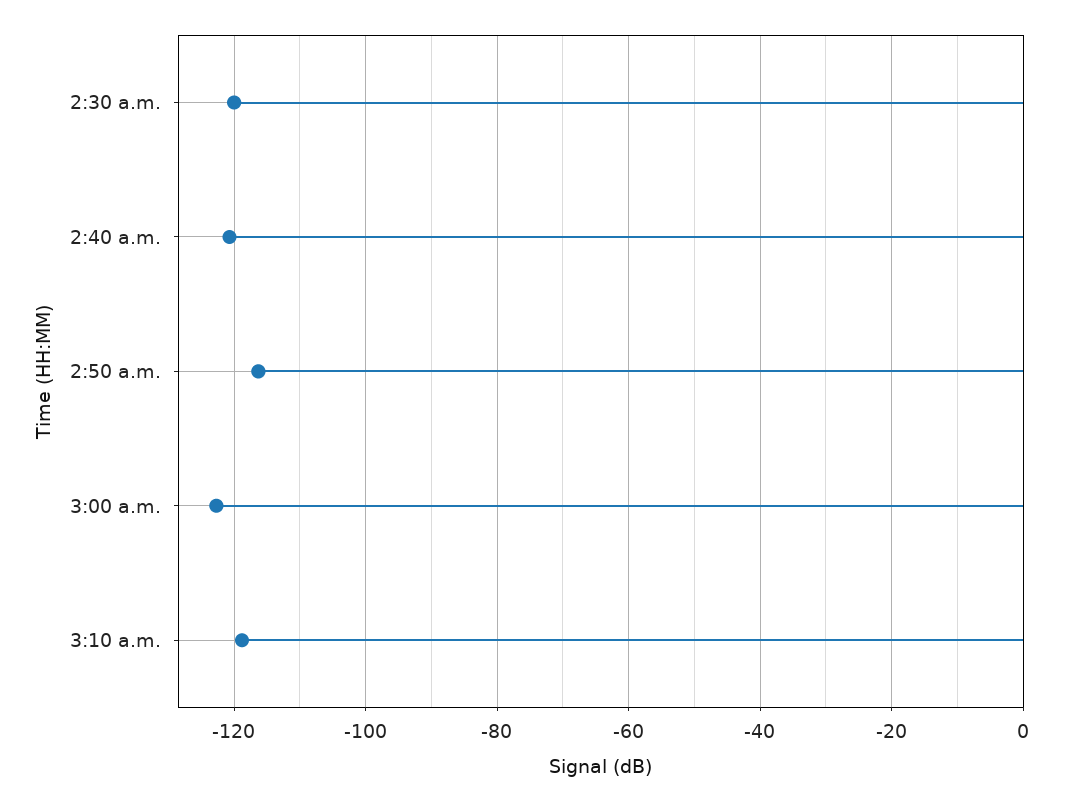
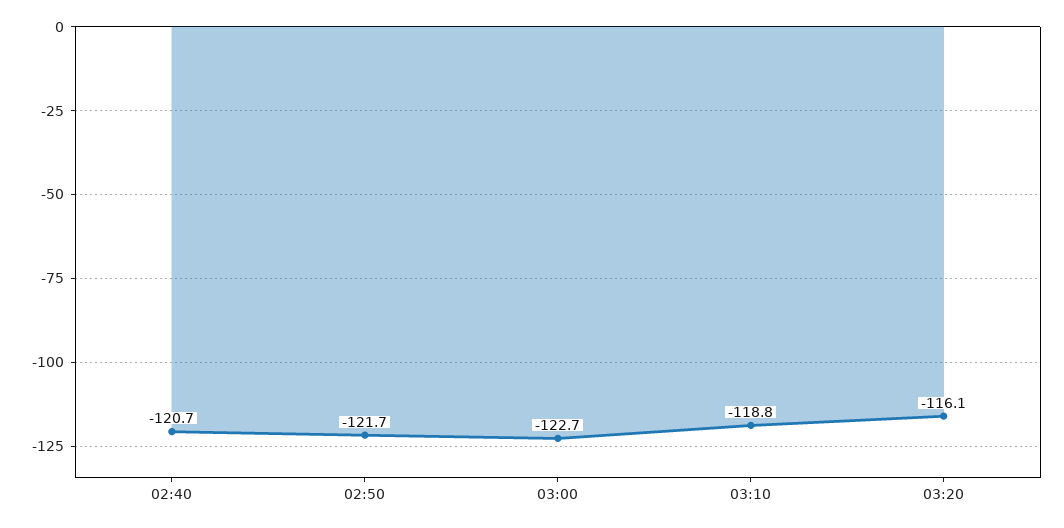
2:30 a.m.: -120 -> none
2:50 a.m.: -116 -> -121.7
03:20: none -> -116.1

